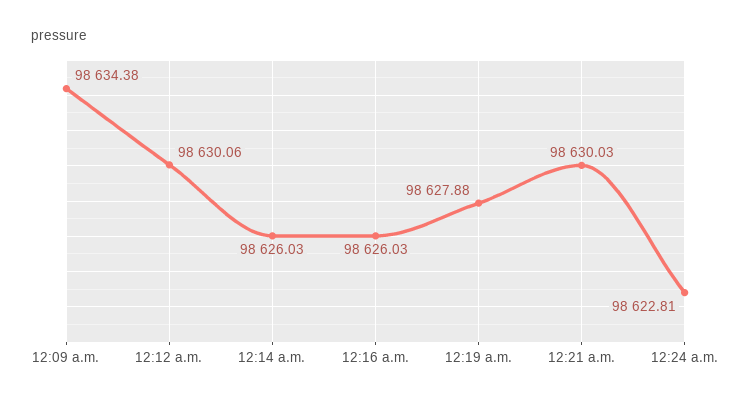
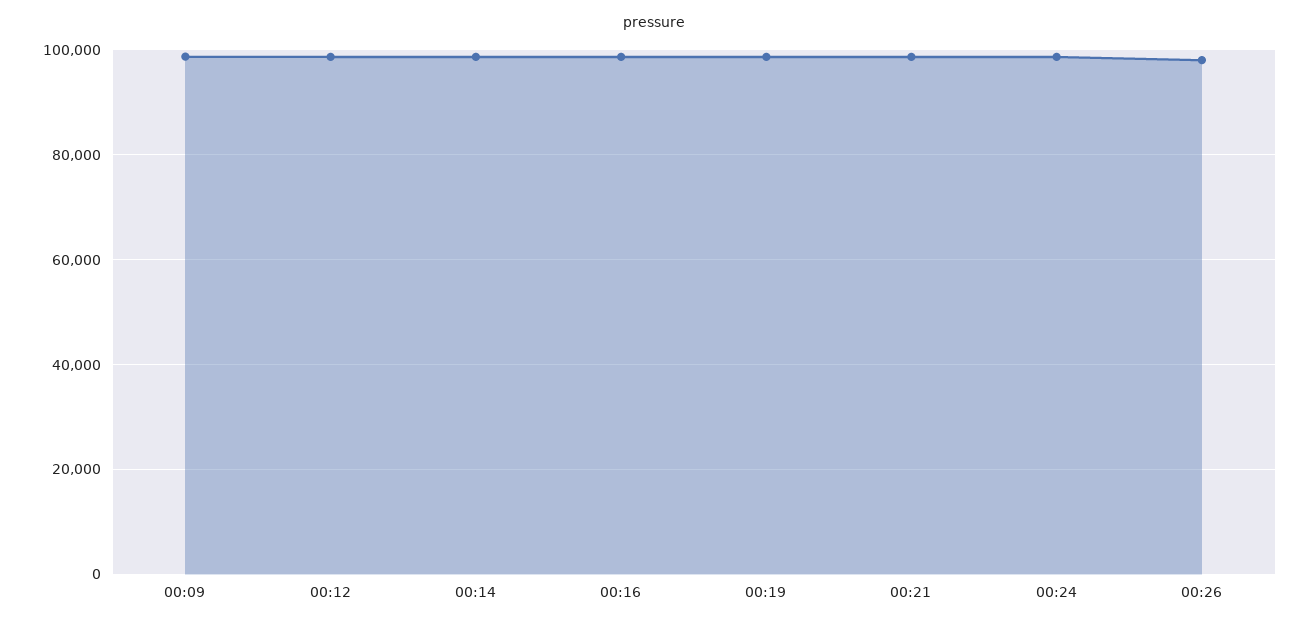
00:26: none -> 98000

